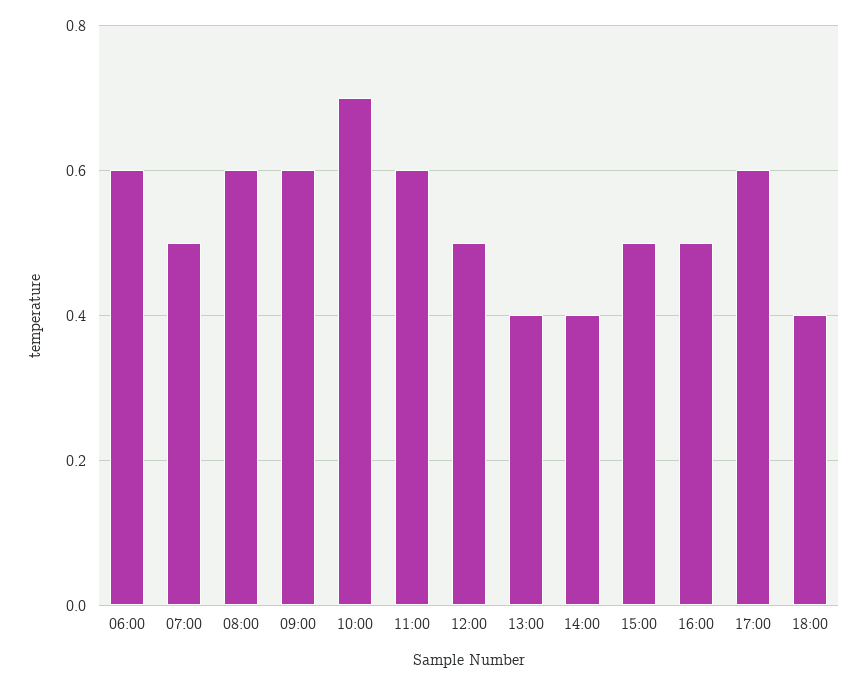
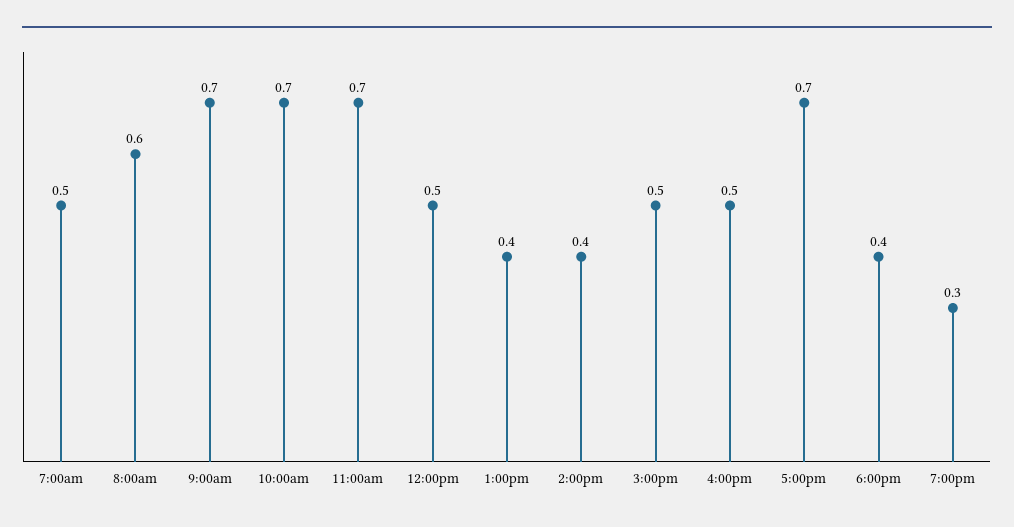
06:00: 0.6 -> none
09:00: 0.6 -> 0.7
11:00: 0.6 -> 0.7
17:00: 0.6 -> 0.7
7:00pm: none -> 0.3

